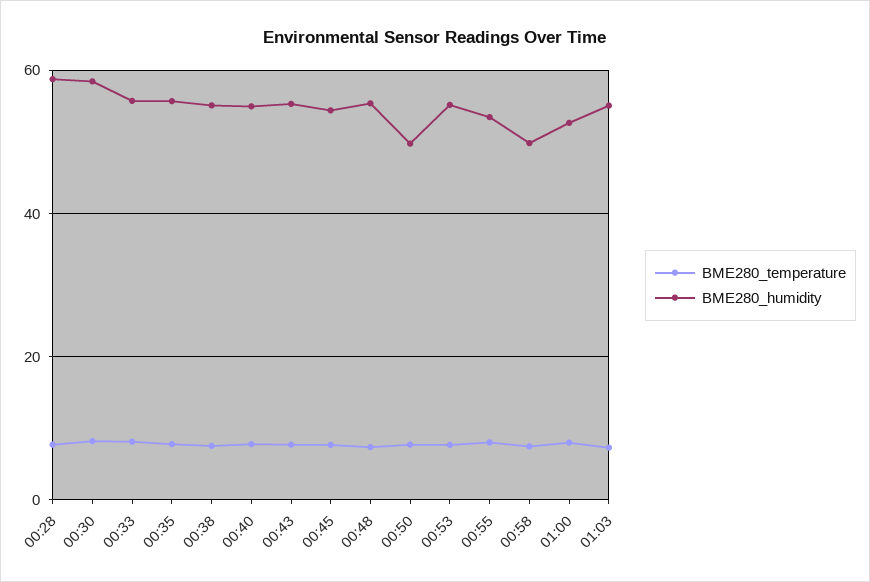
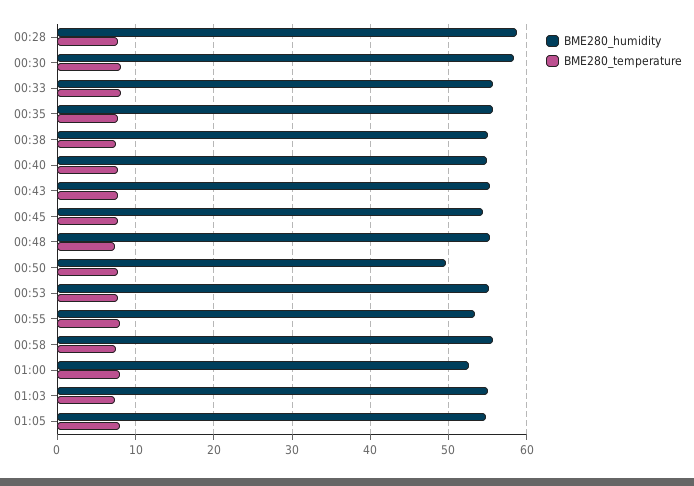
BME280_humidity, 00:58: 50 -> 56
BME280_humidity, 01:05: none -> 55
BME280_temperature, 01:05: none -> 8

